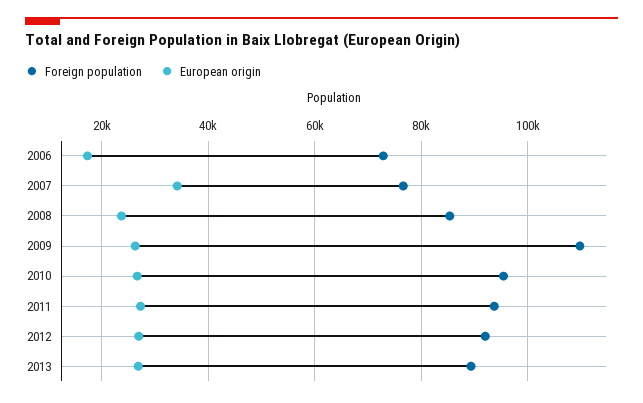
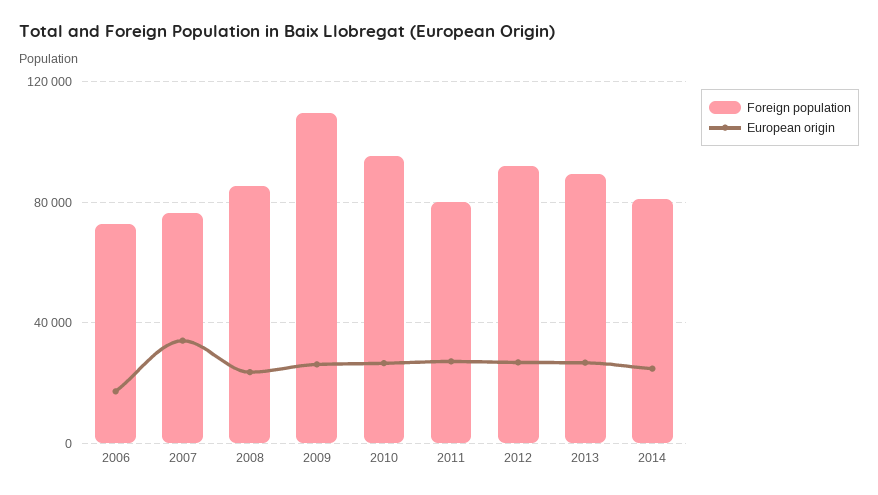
Foreign population, 2011: 94000 -> 80000
Foreign population, 2014: none -> 80000
European origin, 2014: none -> 25000

